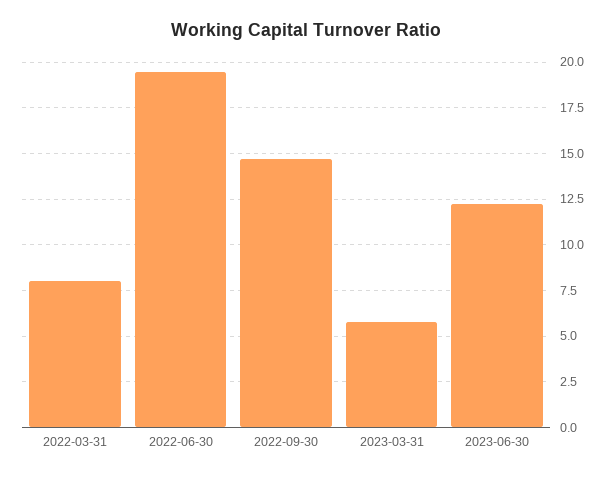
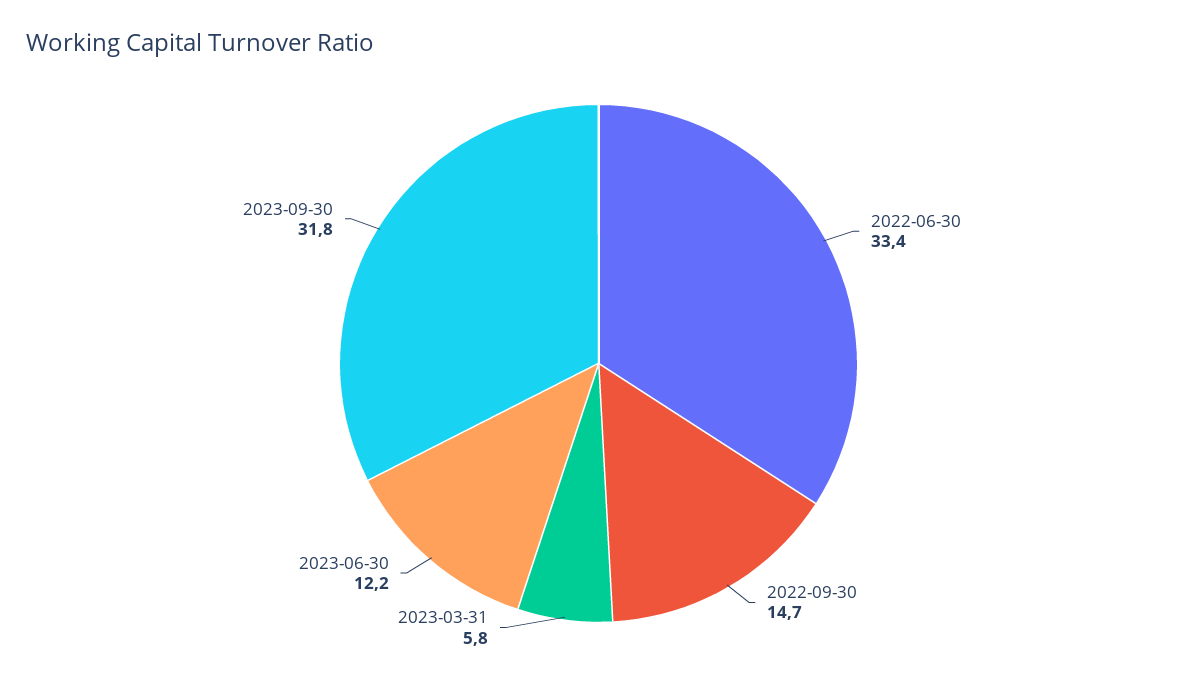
2022-03-31: 8 -> none
2022-06-30: 19.5 -> 33.4
2023-09-30: none -> 31.8

